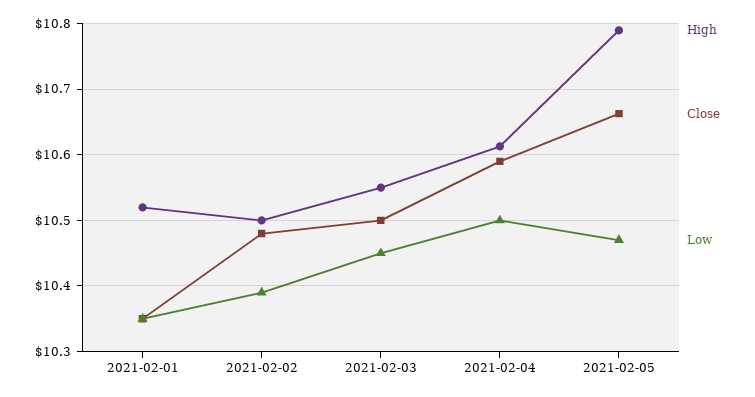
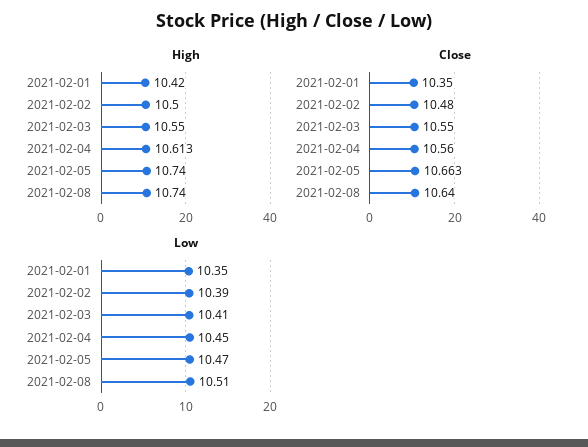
High, 2021-02-01: 10.52 -> 10.42
Close, 2021-02-03: 10.5 -> 10.55
Low, 2021-02-03: 10.45 -> 10.41
Close, 2021-02-04: 10.59 -> 10.56
Low, 2021-02-04: 10.5 -> 10.45
High, 2021-02-05: 10.79 -> 10.74
High, 2021-02-08: none -> 10.74
Close, 2021-02-08: none -> 10.64
Low, 2021-02-08: none -> 10.51

